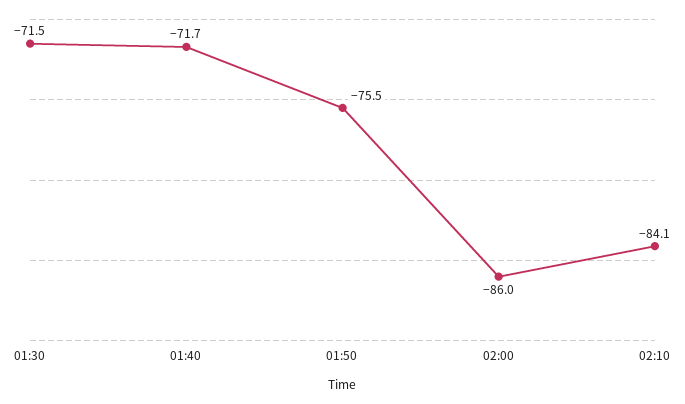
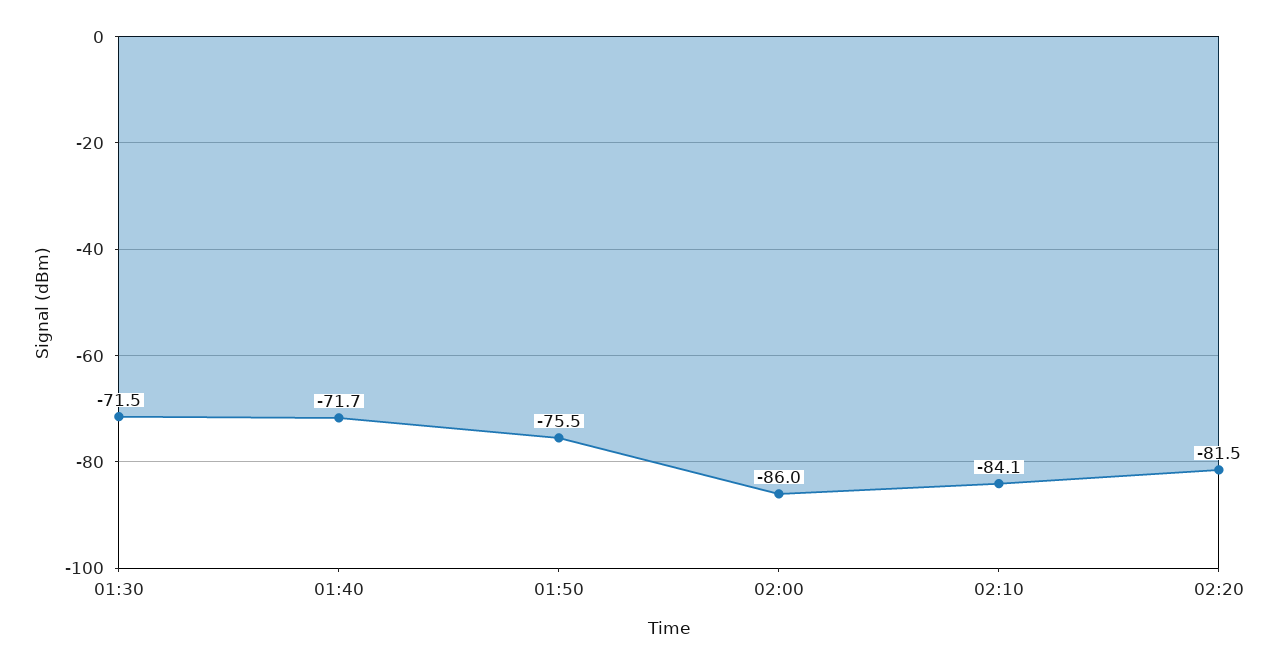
02:20: none -> -81.5

